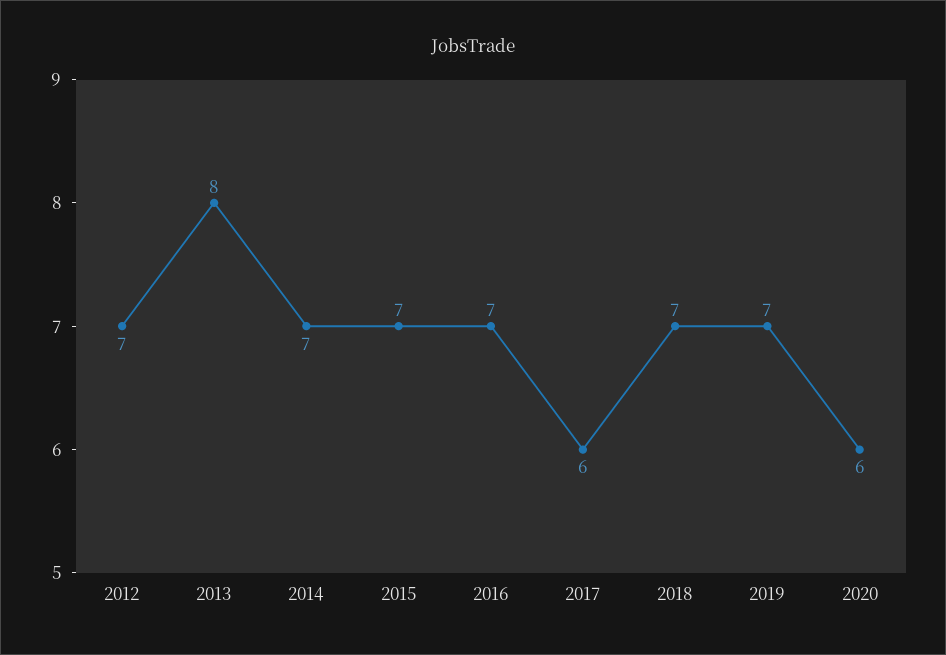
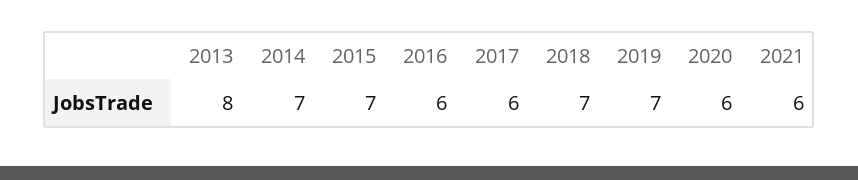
2012: 7 -> none
2016: 7 -> 6
2021: none -> 6

